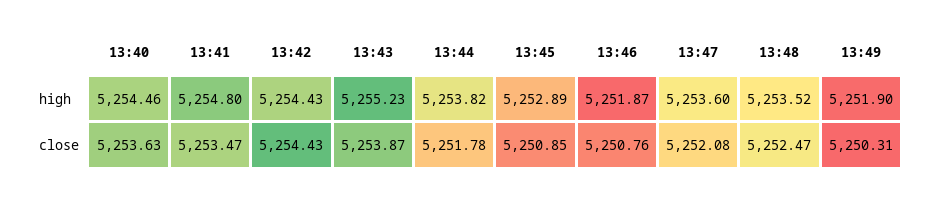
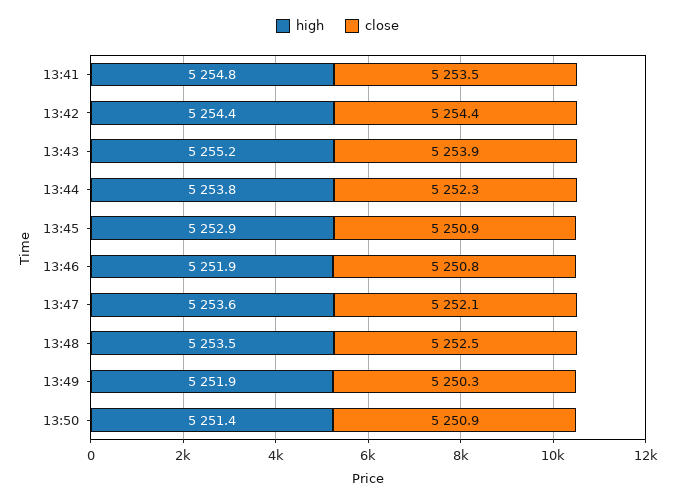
high, 13:40: 5254.46 -> none
close, 13:40: 5253.63 -> none
close, 13:44: 5251.78 -> 5252.3
high, 13:50: none -> 5251.4
close, 13:50: none -> 5250.9

